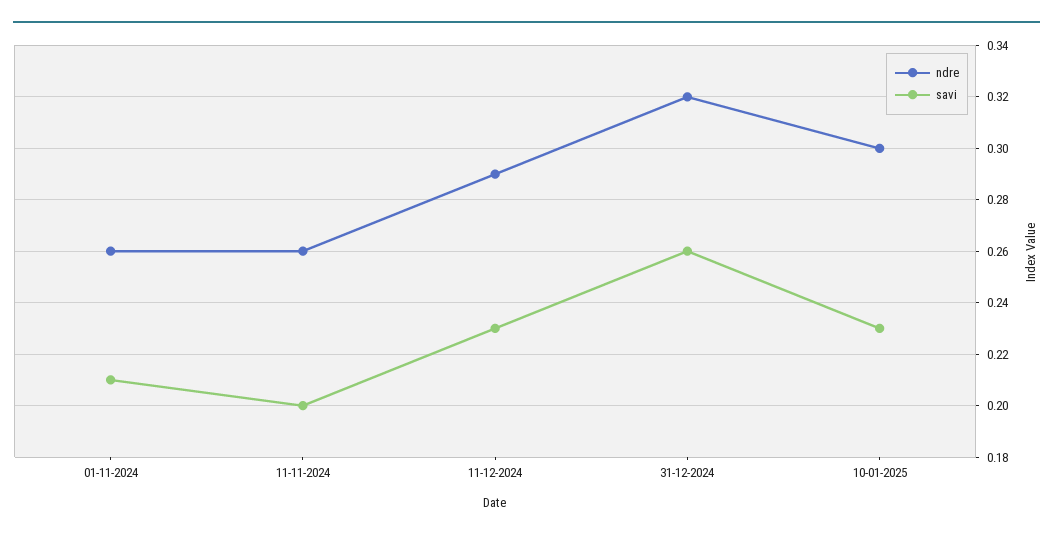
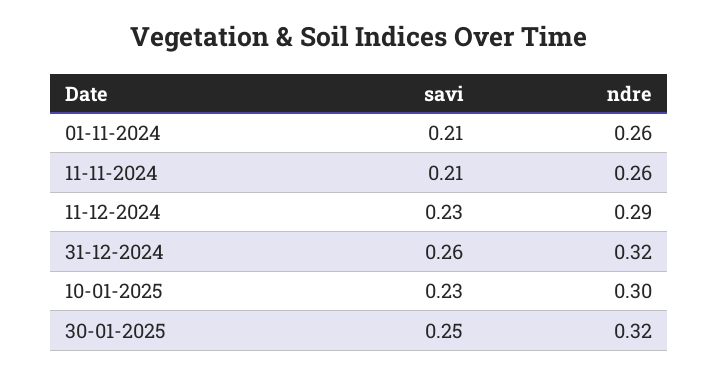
savi, 11-11-2024: 0.2 -> 0.21
savi, 30-01-2025: none -> 0.25
ndre, 30-01-2025: none -> 0.32

